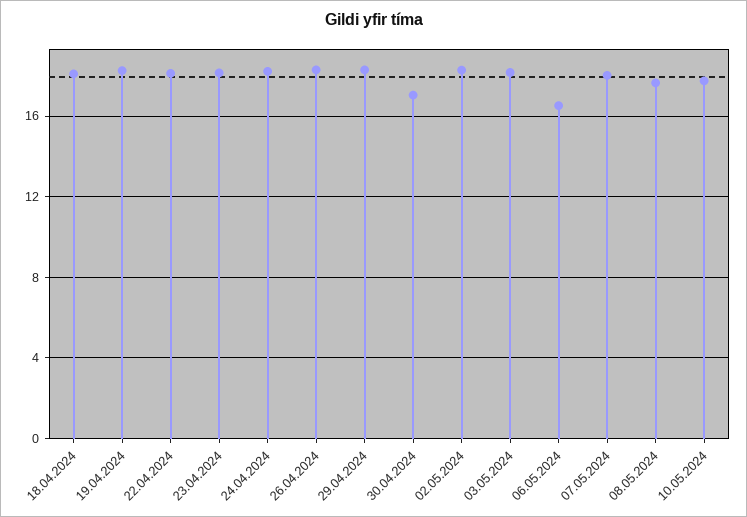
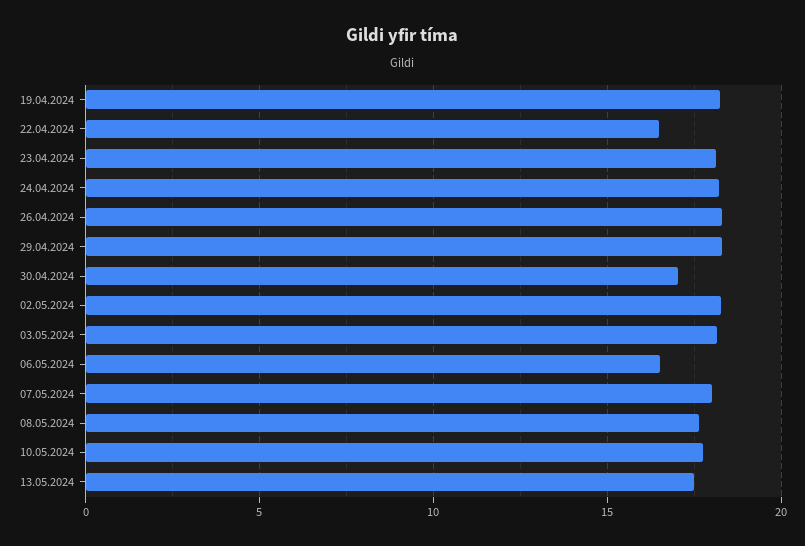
18.04.2024: 18 -> none
22.04.2024: 18 -> 16.5
13.05.2024: none -> 17.5

